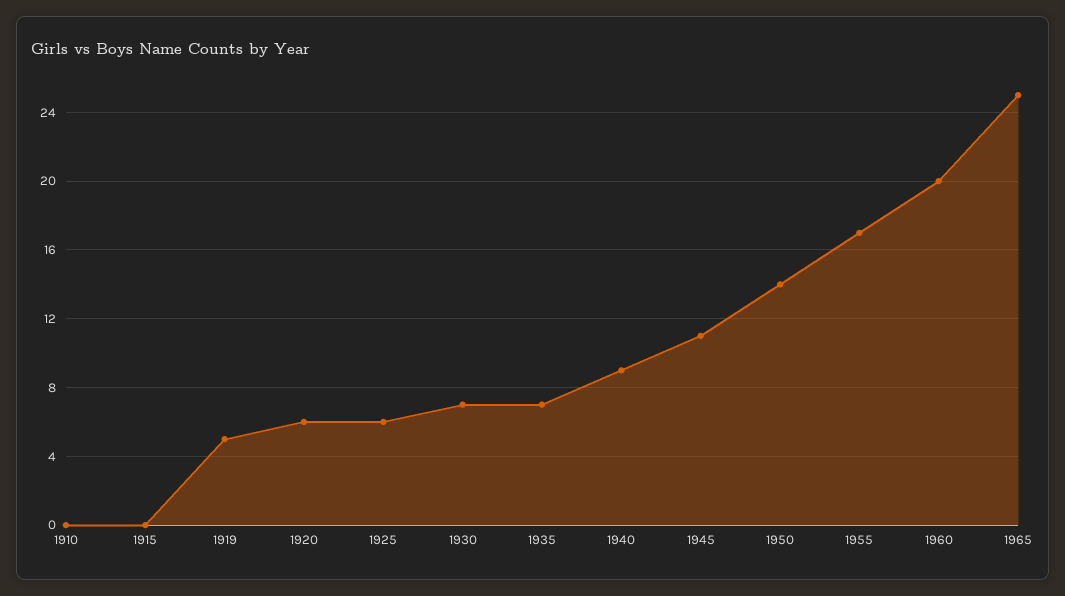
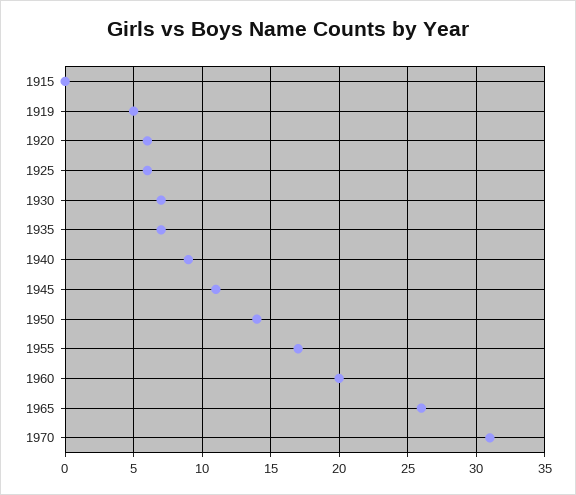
1910: 0 -> none
1965: 25 -> 26
1970: none -> 31

